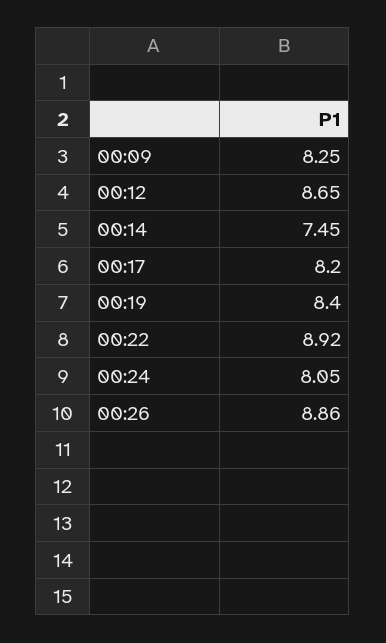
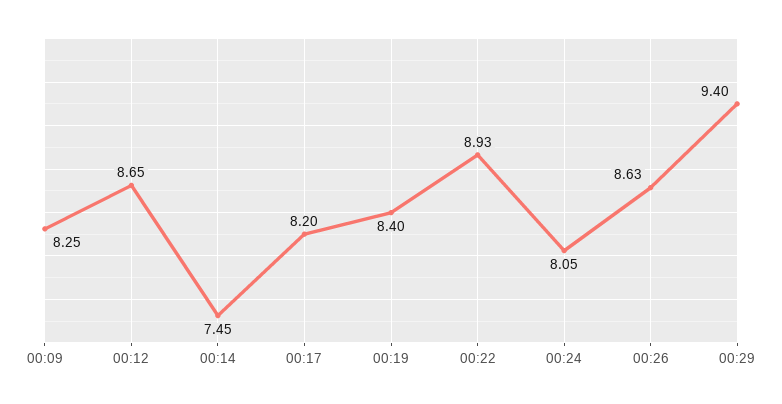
00:22: 8.92 -> 8.93
00:26: 8.86 -> 8.63
00:29: none -> 9.4

